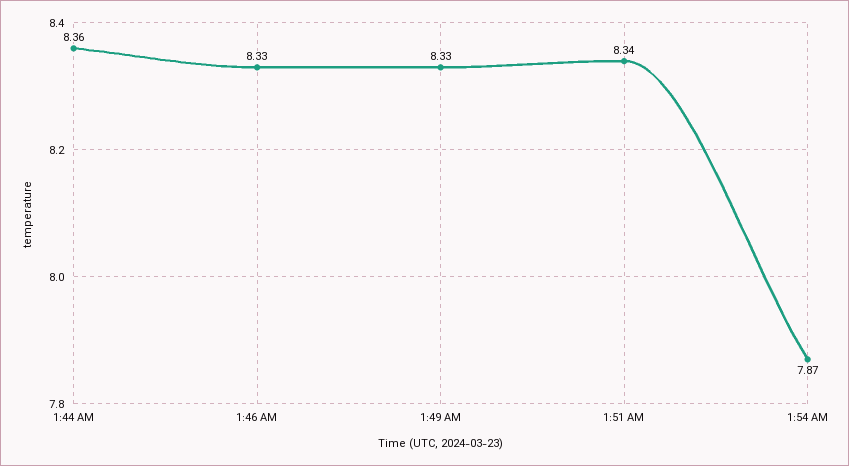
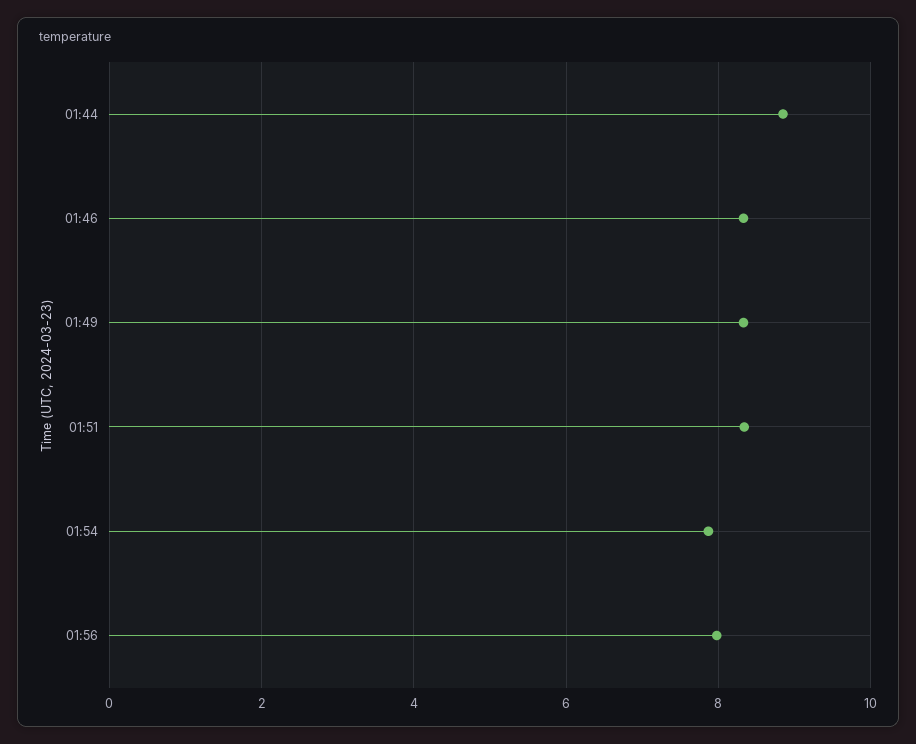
1:44 AM: 8.36 -> 8.8
01:56: none -> 8

